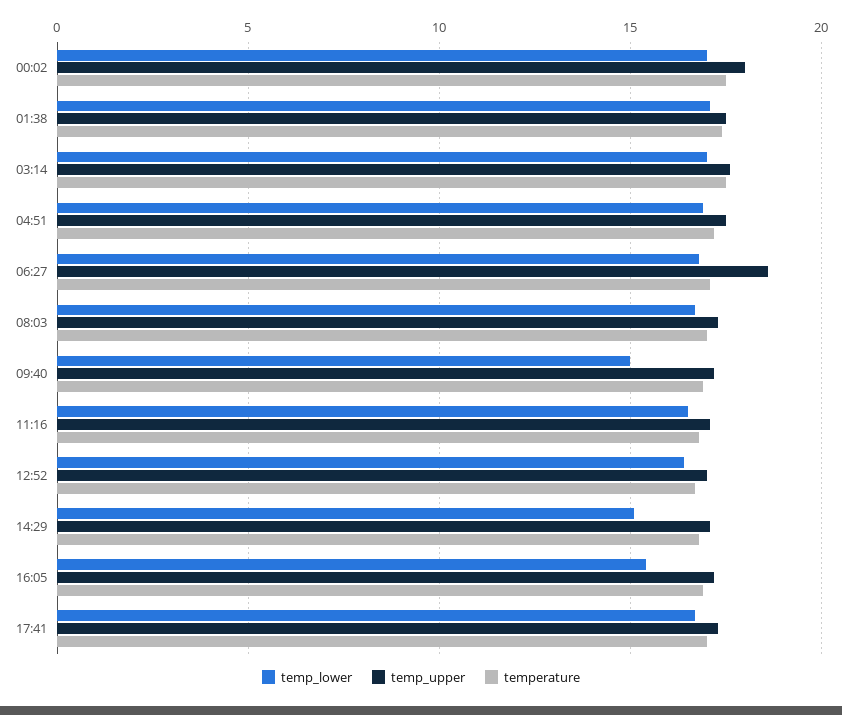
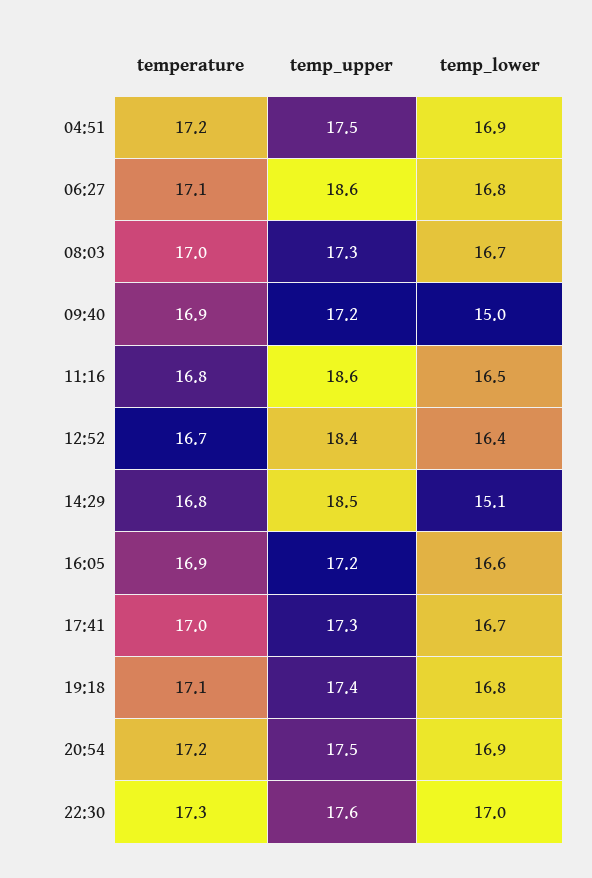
temp_lower, 00:02: 17 -> none
temp_upper, 00:02: 18 -> none
temperature, 00:02: 17.5 -> none
temp_lower, 01:38: 17 -> none
temp_upper, 01:38: 17.5 -> none
temperature, 01:38: 17.5 -> none
temp_lower, 03:14: 17 -> none
temp_upper, 03:14: 17.5 -> none
temperature, 03:14: 17.5 -> none
temp_upper, 11:16: 17 -> 18.6
temp_upper, 12:52: 17 -> 18.4
temp_upper, 14:29: 17 -> 18.5
temp_lower, 16:05: 15.5 -> 16.6
temperature, 19:18: none -> 17.1
temp_upper, 19:18: none -> 17.4
temp_lower, 19:18: none -> 16.8
temperature, 20:54: none -> 17.2
temp_upper, 20:54: none -> 17.5
temp_lower, 20:54: none -> 16.9
temperature, 22:30: none -> 17.3
temp_upper, 22:30: none -> 17.6
temp_lower, 22:30: none -> 17

